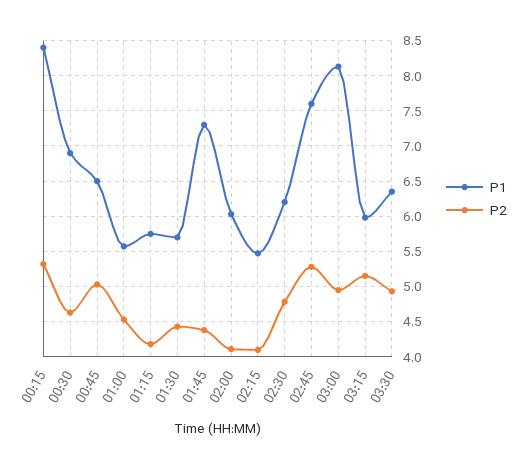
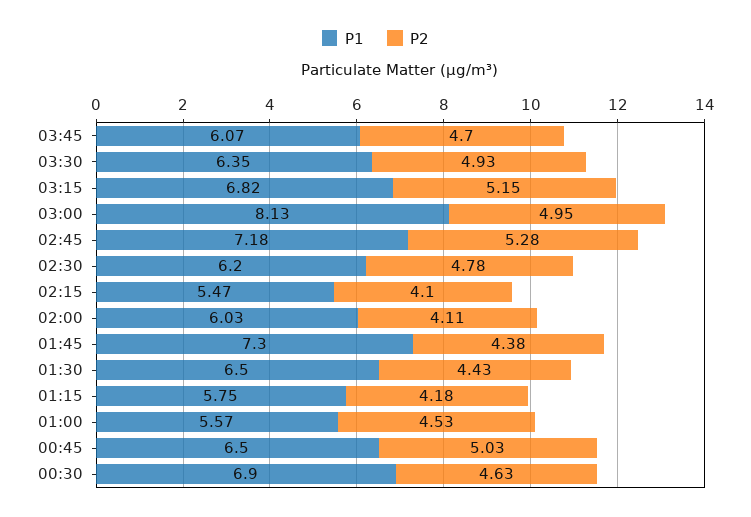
P1, 00:15: 8.4 -> none
P2, 00:15: 5.3 -> none
P1, 01:30: 5.7 -> 6.5
P1, 02:45: 7.6 -> 7.18
P1, 03:15: 6 -> 6.82
P1, 03:45: none -> 6.07
P2, 03:45: none -> 4.7

